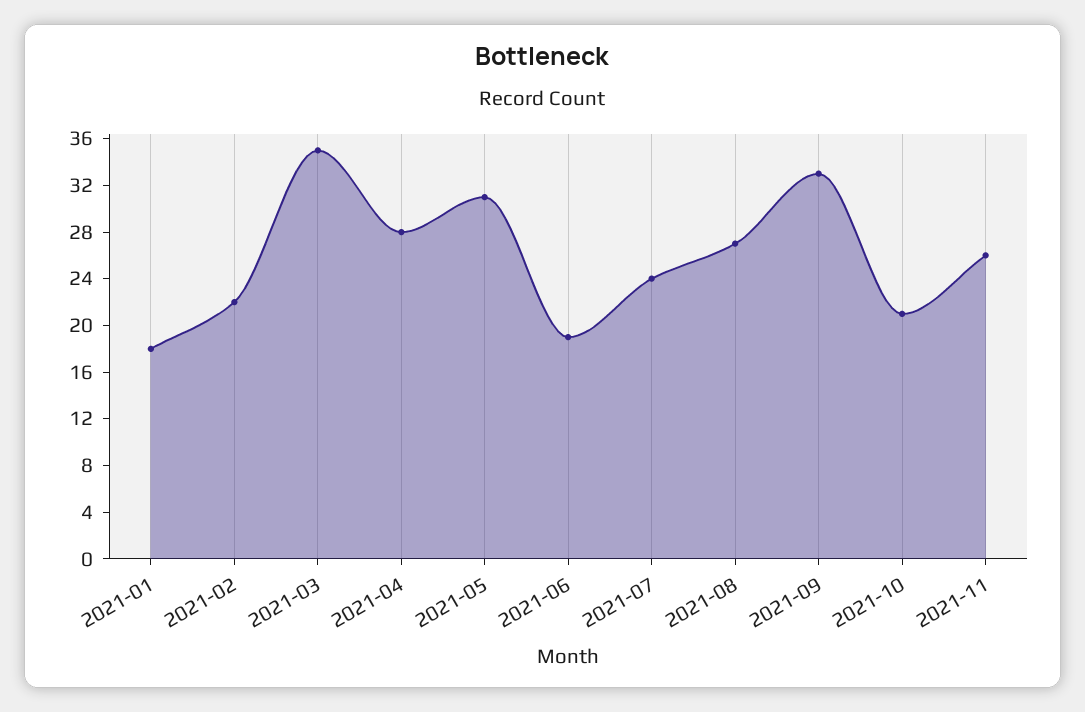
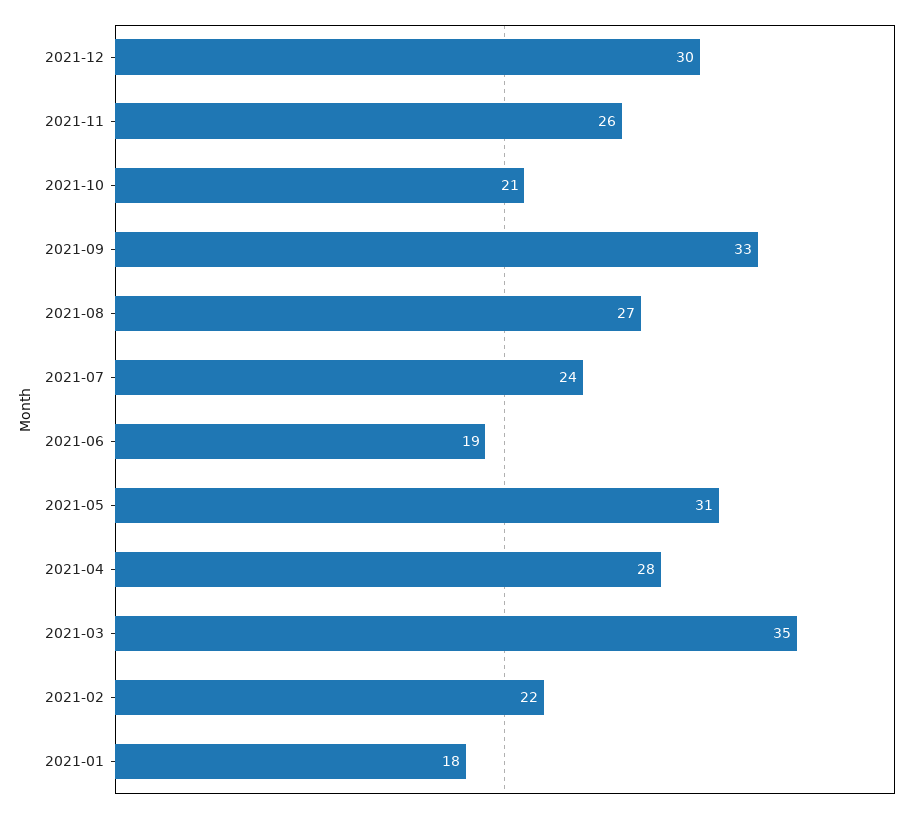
2021-12: none -> 30

